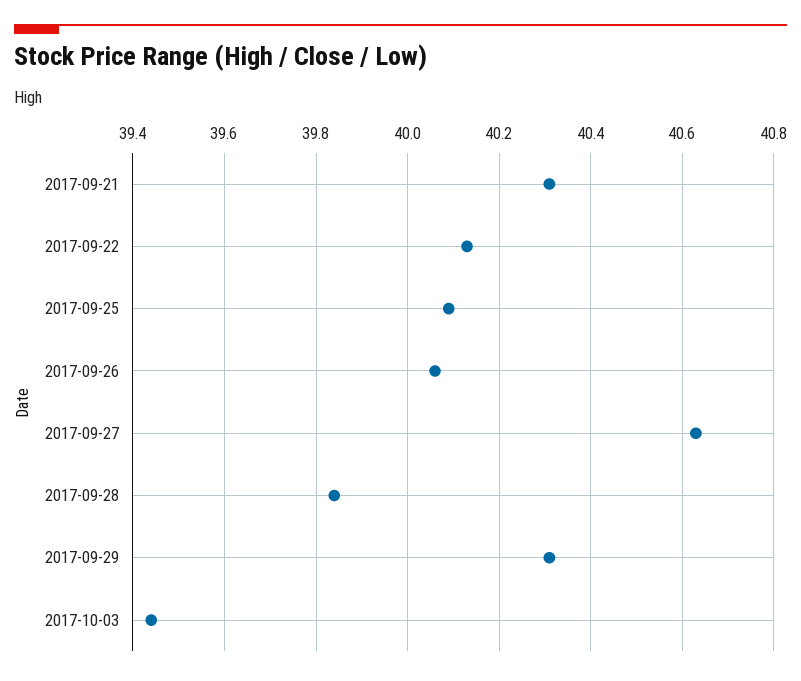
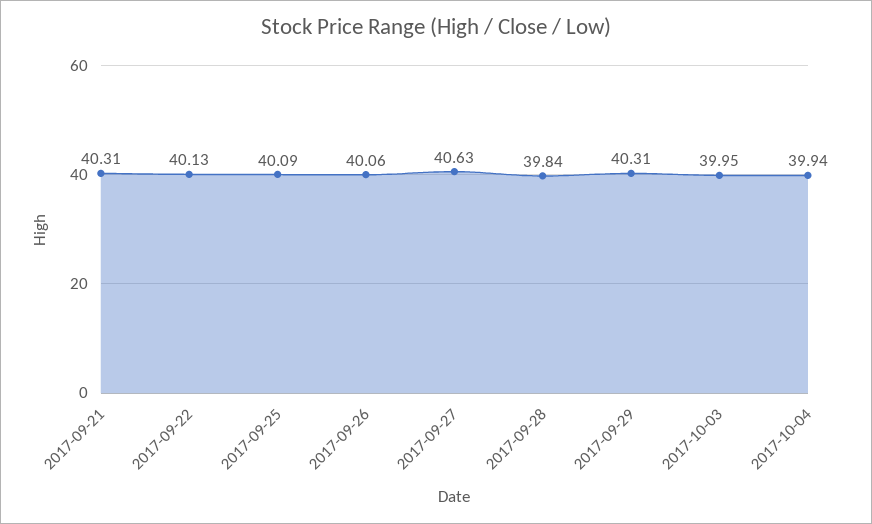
2017-10-03: 39.45 -> 39.95
2017-10-04: none -> 39.94

